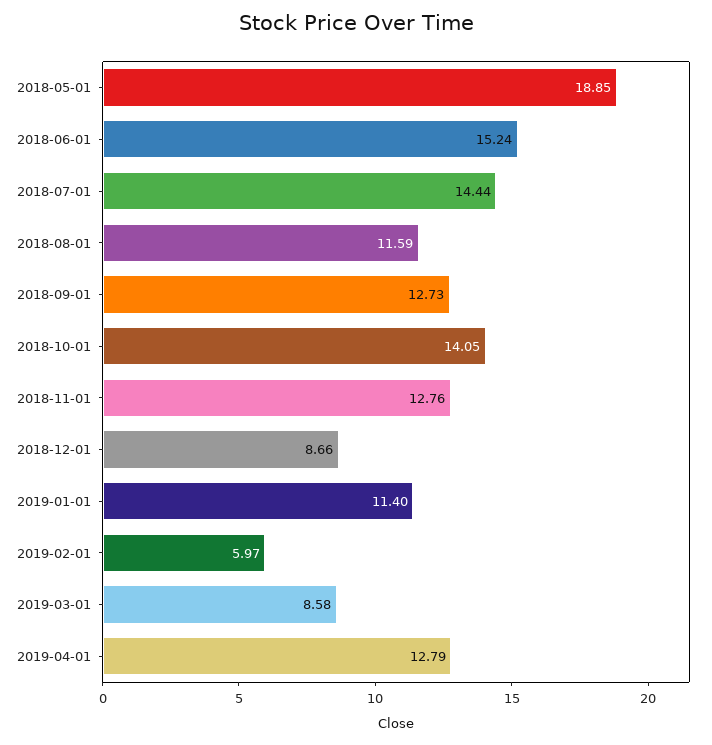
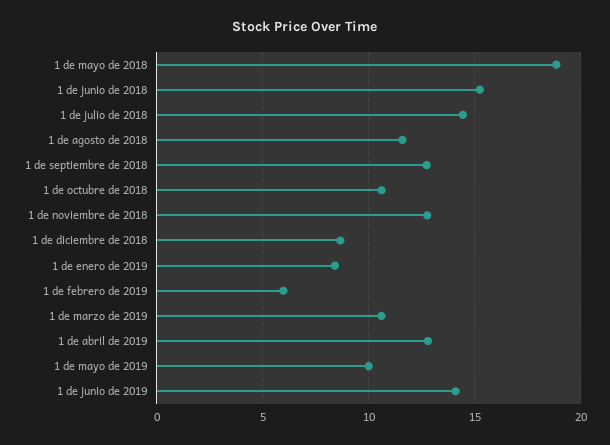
2018-10-01: 14.05 -> 10.5
2019-01-01: 11.4 -> 8.5
2019-03-01: 8.58 -> 10.5
1 de mayo de 2019: none -> 10
1 de junio de 2019: none -> 14

